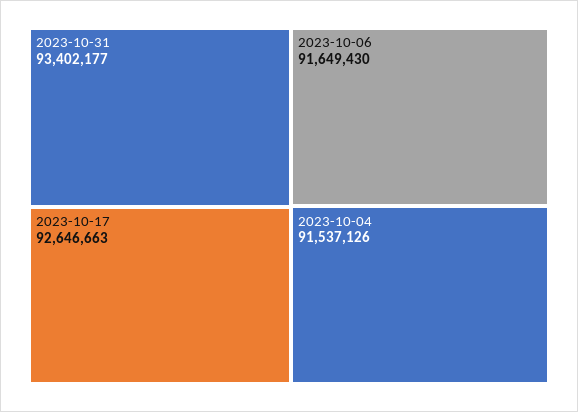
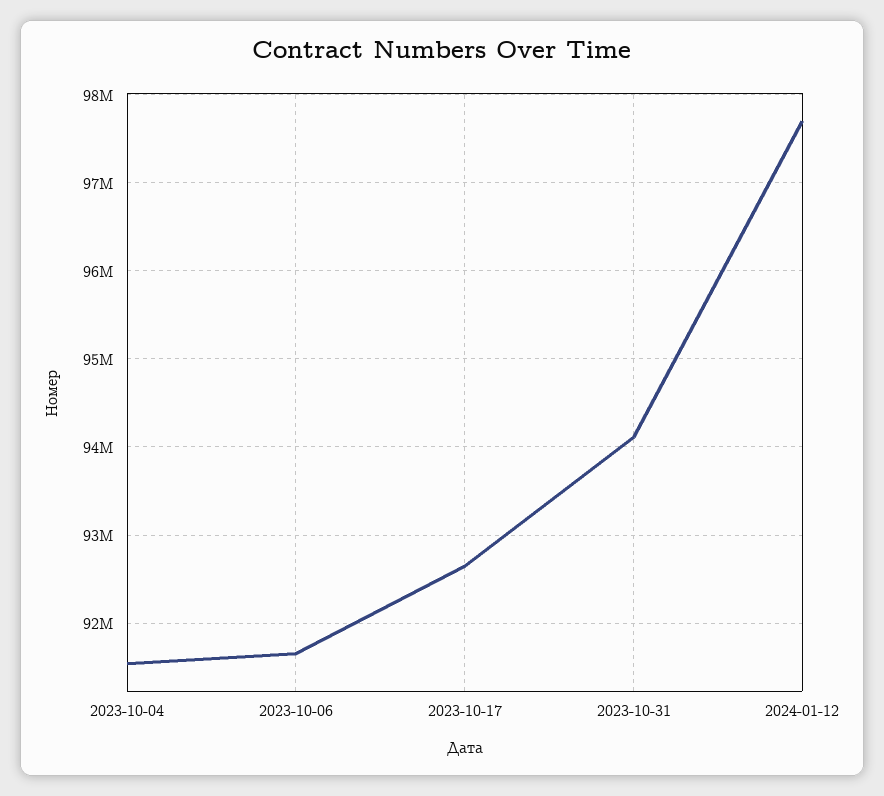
2023-10-31: 93402177 -> 94100000
2024-01-12: none -> 97700000

